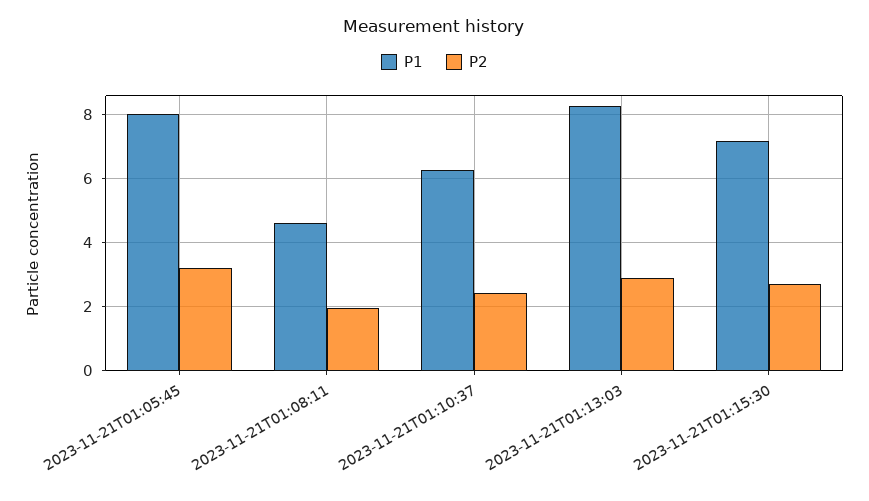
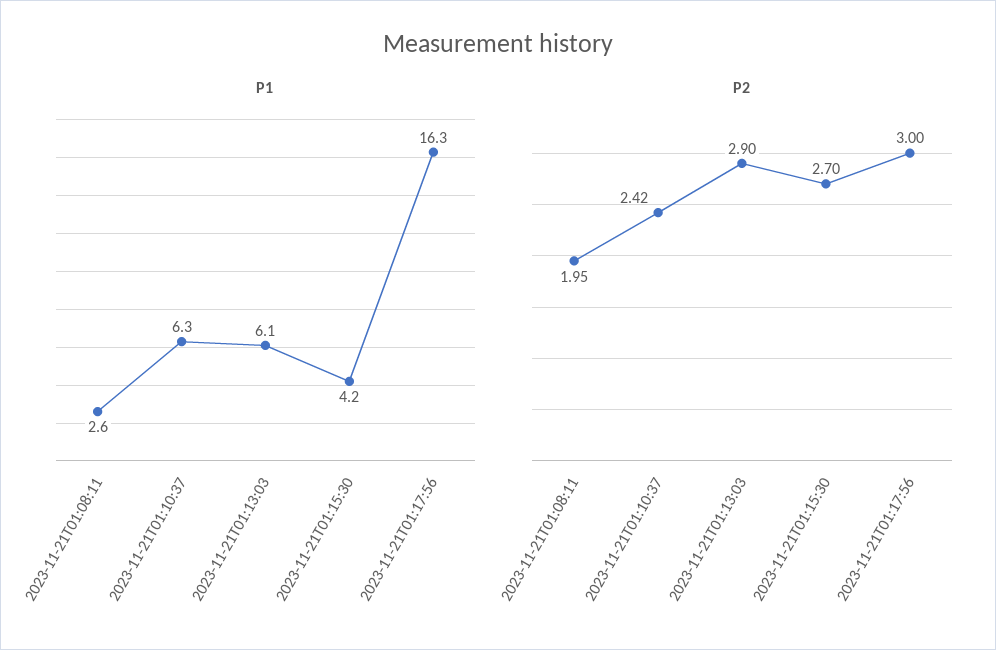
P1, 2023-11-21T01:05:45: 8 -> none
P2, 2023-11-21T01:05:45: 3.2 -> none
P1, 2023-11-21T01:08:11: 4.6 -> 2.6
P1, 2023-11-21T01:13:03: 8.2 -> 6.1
P1, 2023-11-21T01:15:30: 7.2 -> 4.2
P1, 2023-11-21T01:17:56: none -> 16.3
P2, 2023-11-21T01:17:56: none -> 3

